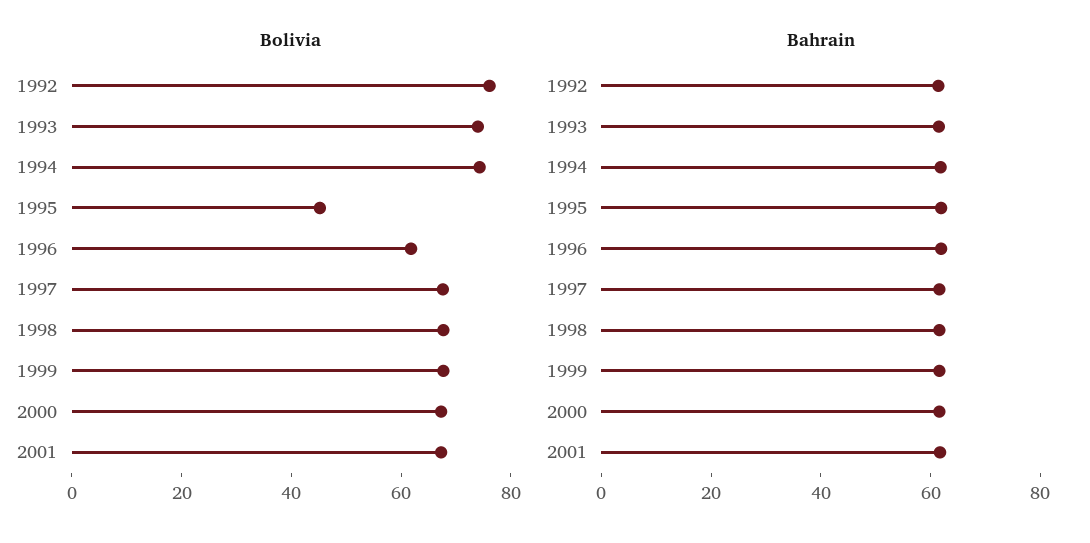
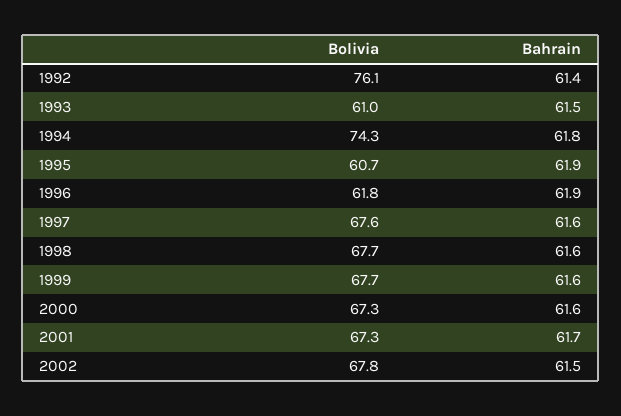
Bolivia, 1993: 75 -> 61
Bolivia, 1995: 45 -> 60.7
Bolivia, 2002: none -> 67.8
Bahrain, 2002: none -> 61.5

